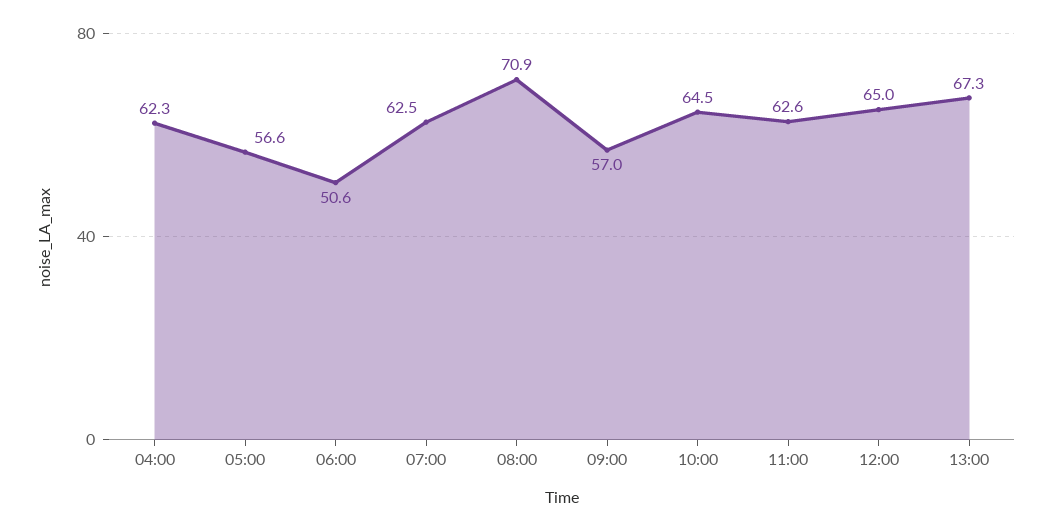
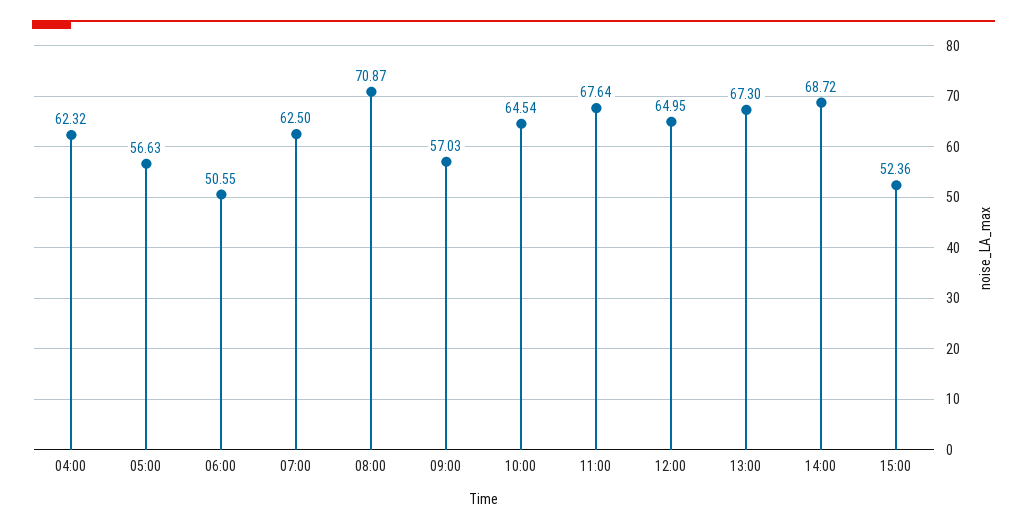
11:00: 62.6 -> 67.64
14:00: none -> 68.72
15:00: none -> 52.36

